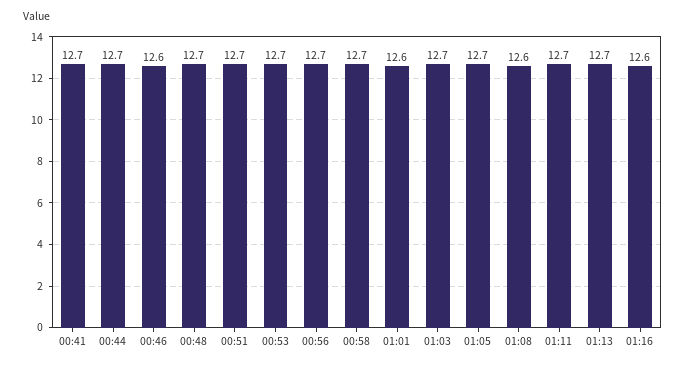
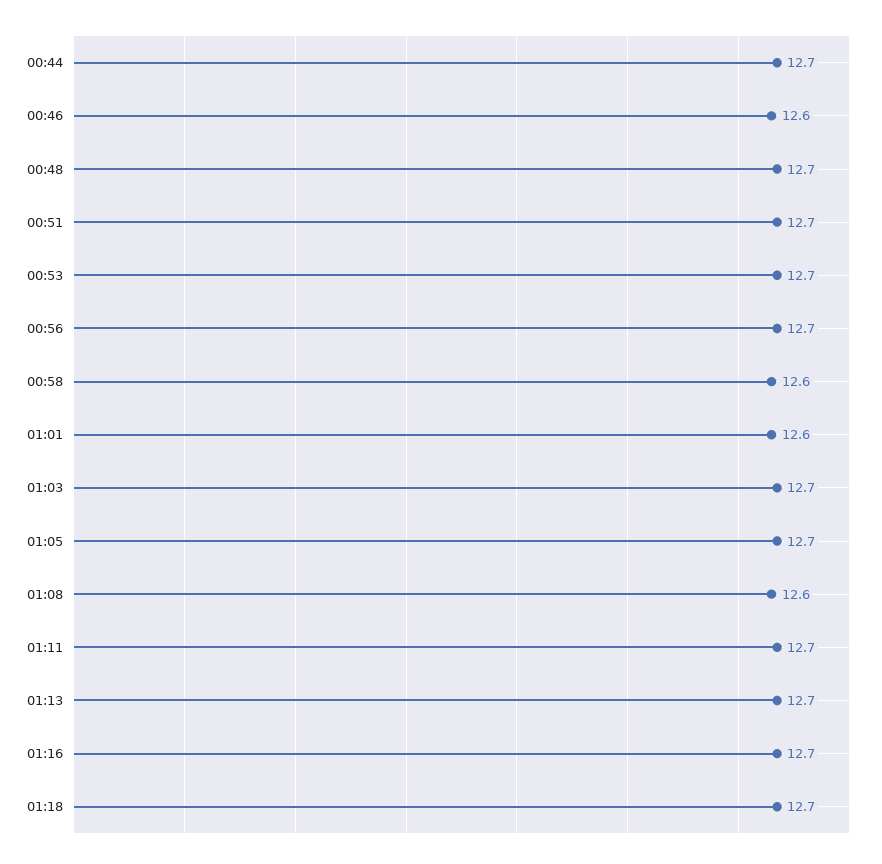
00:41: 12.7 -> none
00:58: 12.7 -> 12.6
01:16: 12.6 -> 12.7
01:18: none -> 12.7

